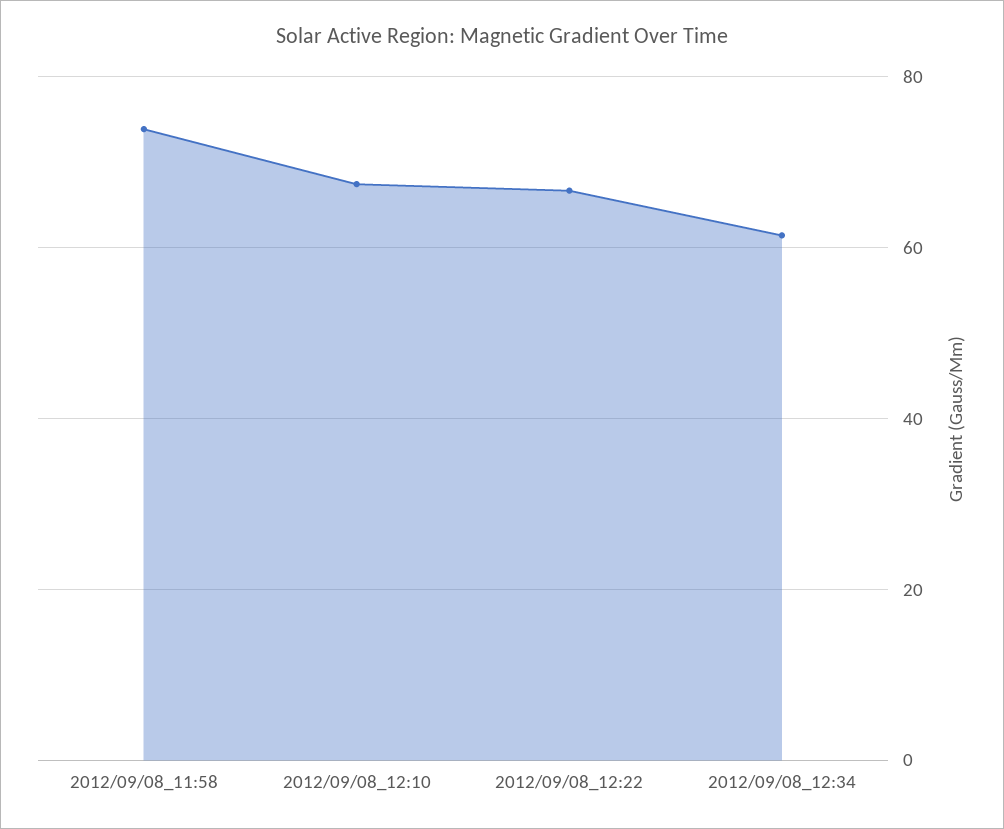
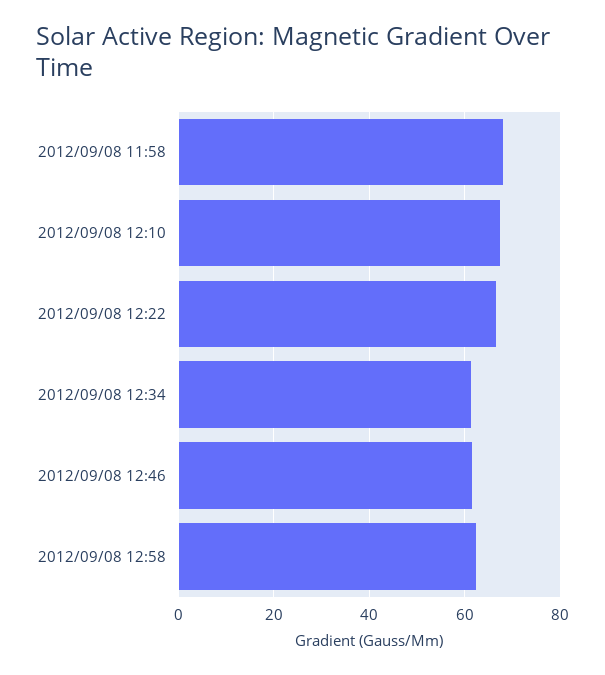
2012/09/08_11:58: 74 -> 68
2012/09/08 12:46: none -> 62
2012/09/08 12:58: none -> 62

